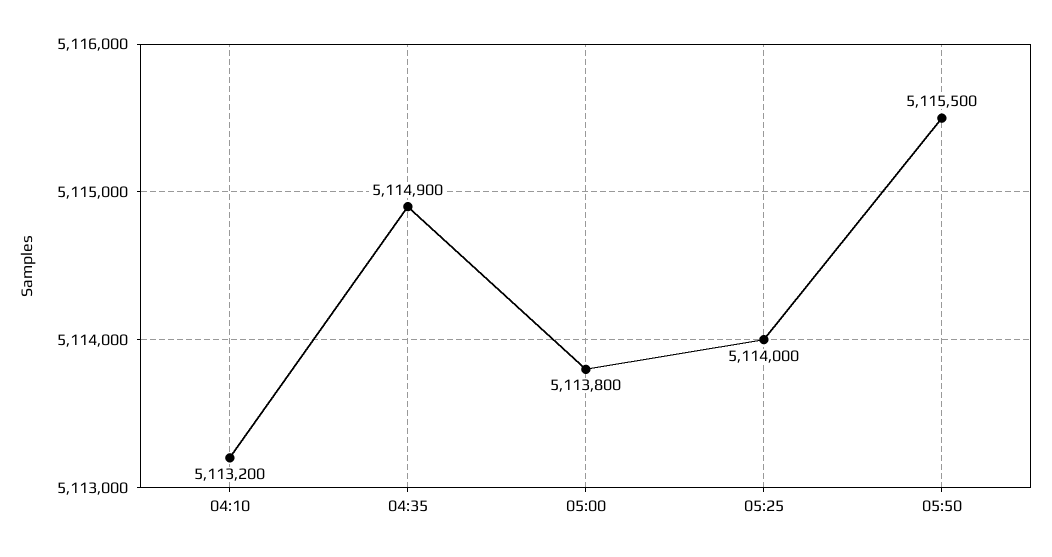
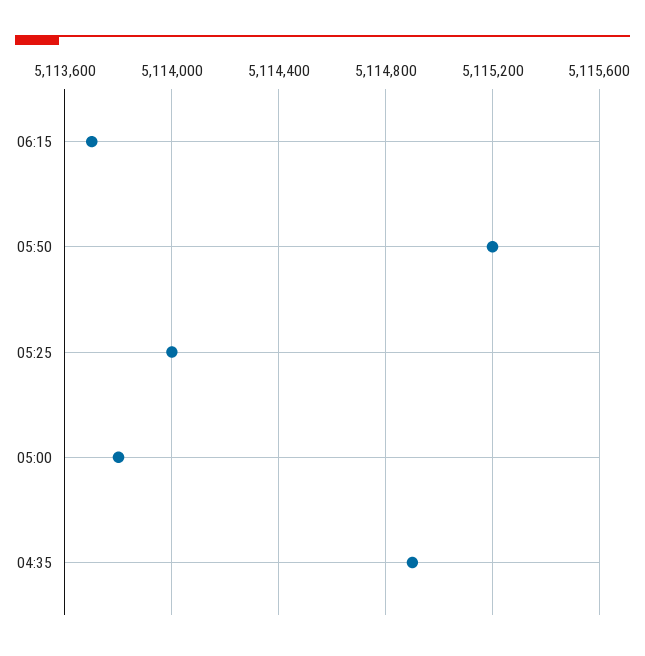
04:10: 5113200 -> none
05:50: 5115500 -> 5115200
06:15: none -> 5113700

